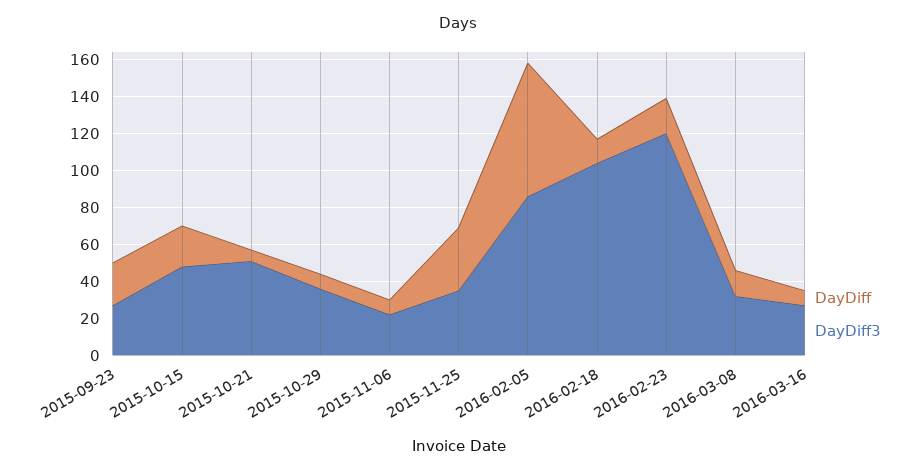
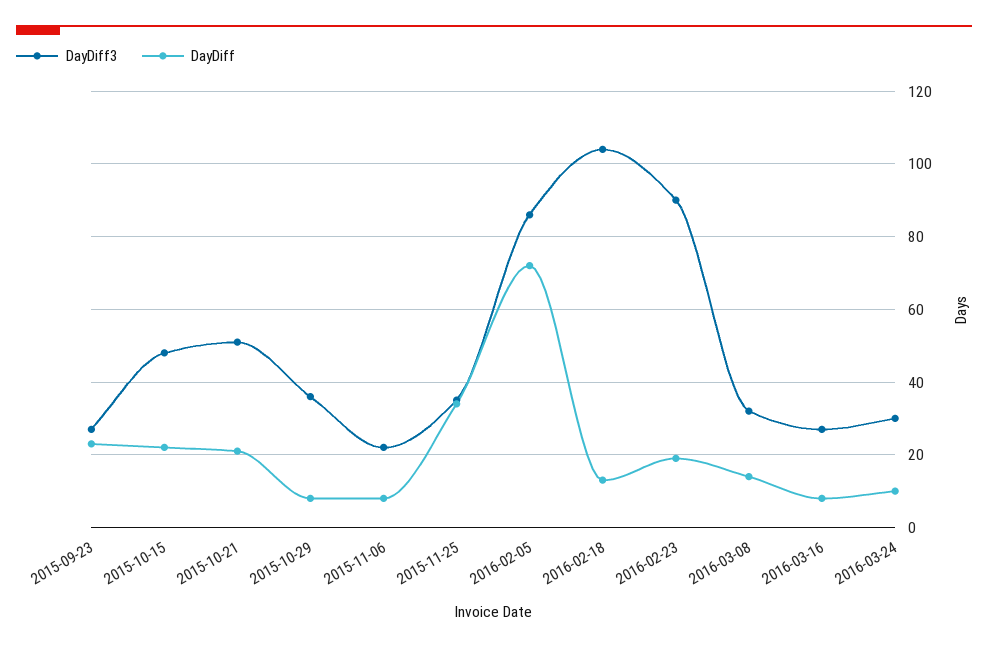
DayDiff, 2015-10-21: 5 -> 20
DayDiff3, 2016-02-23: 120 -> 90
DayDiff3, 2016-03-24: none -> 30
DayDiff, 2016-03-24: none -> 10

